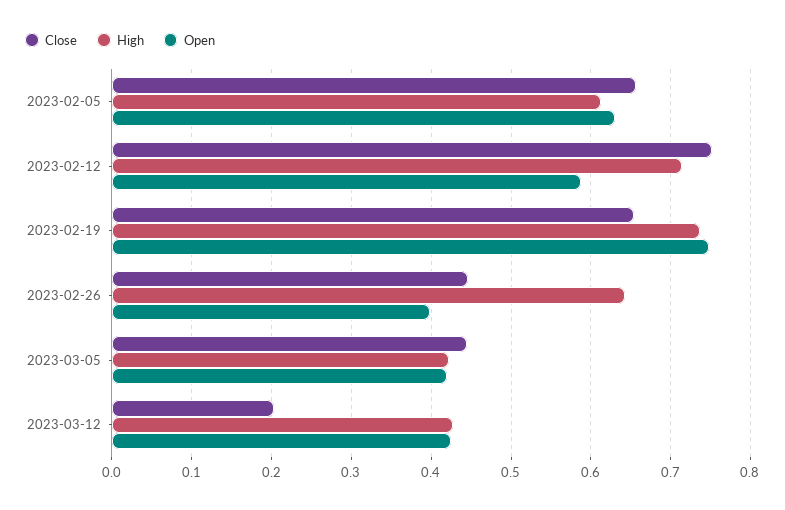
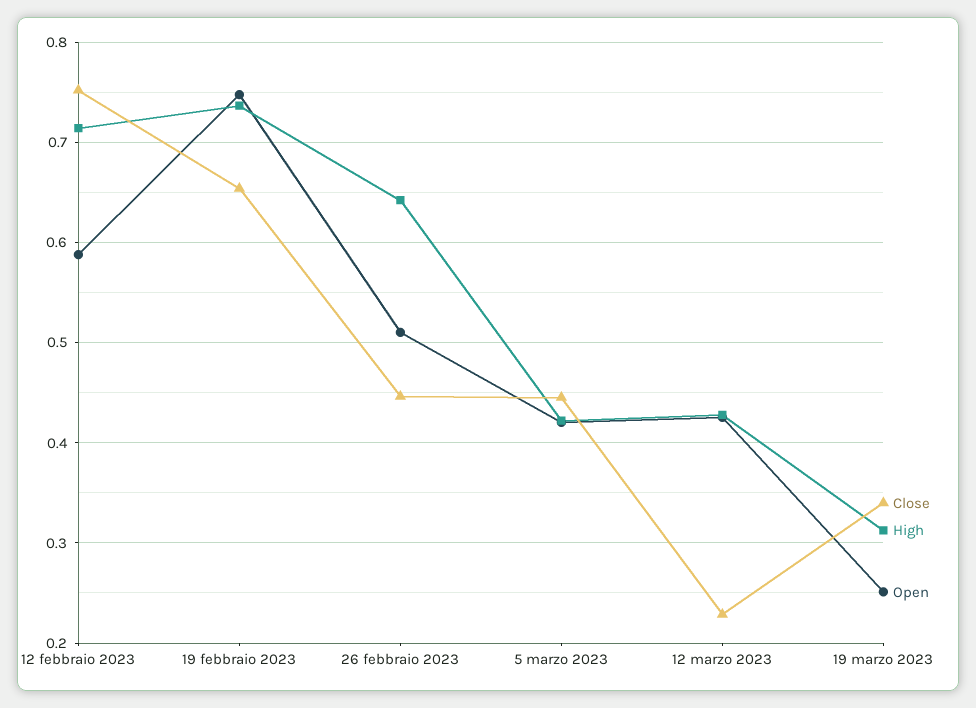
Close, 2023-02-05: 0.66 -> none
High, 2023-02-05: 0.61 -> none
Open, 2023-02-05: 0.63 -> none
Open, 2023-02-26: 0.4 -> 0.51
Close, 2023-03-12: 0.2 -> 0.23
Close, 19 marzo 2023: none -> 0.34
High, 19 marzo 2023: none -> 0.31
Open, 19 marzo 2023: none -> 0.25

